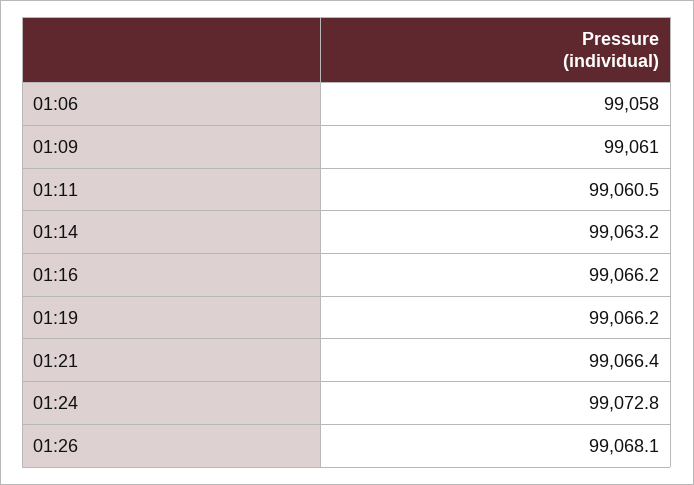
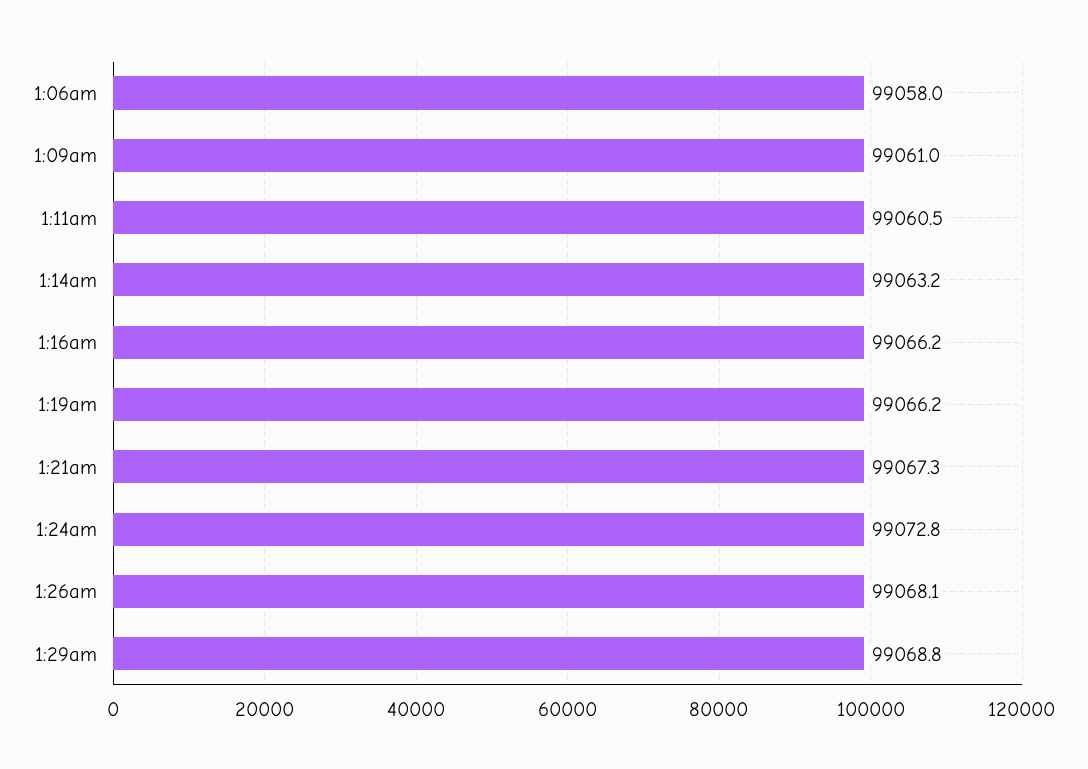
01:21: 99066.4 -> 99067.3
1:29am: none -> 99068.8

